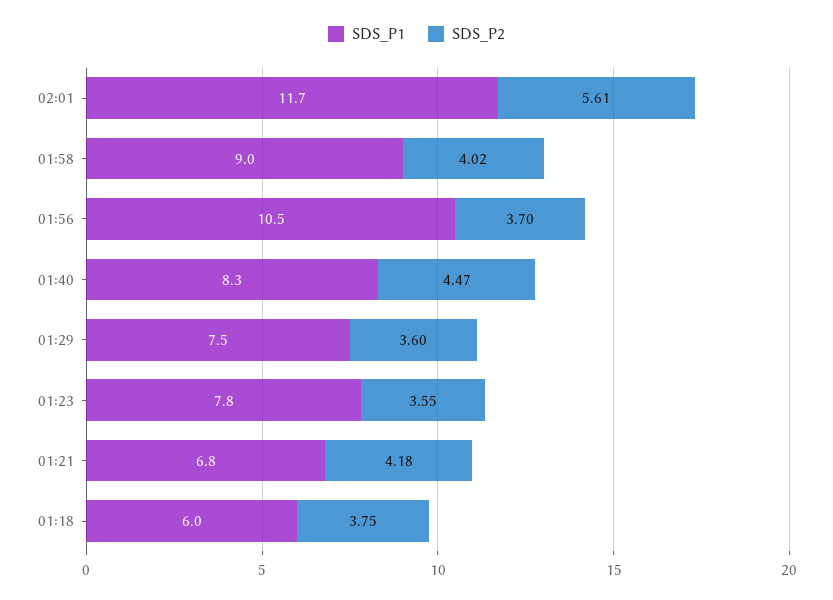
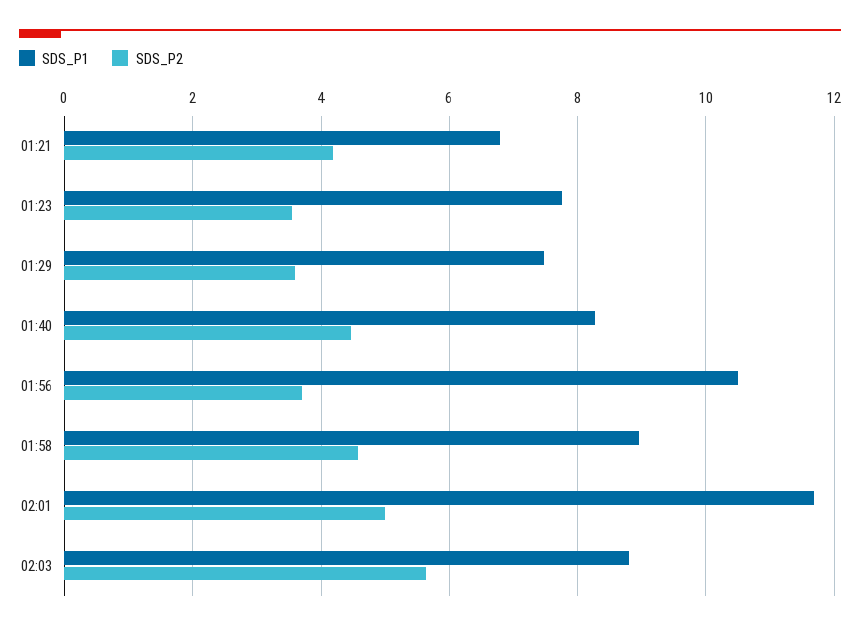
SDS_P2, 02:01: 5.61 -> 5
SDS_P2, 01:58: 4.02 -> 4.6
SDS_P1, 01:18: 6 -> none
SDS_P2, 01:18: 3.75 -> none
SDS_P1, 02:03: none -> 8.8
SDS_P2, 02:03: none -> 5.6

